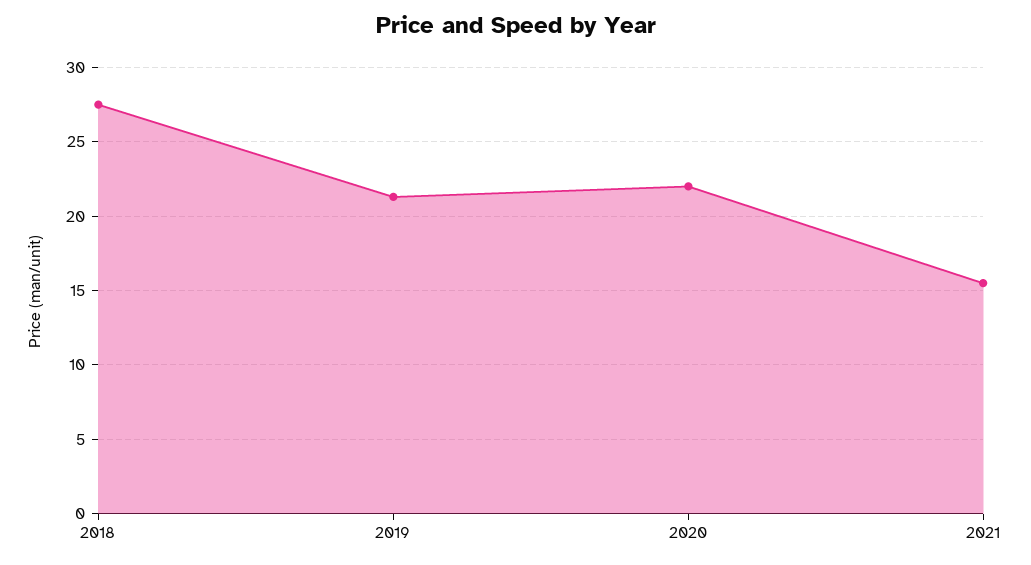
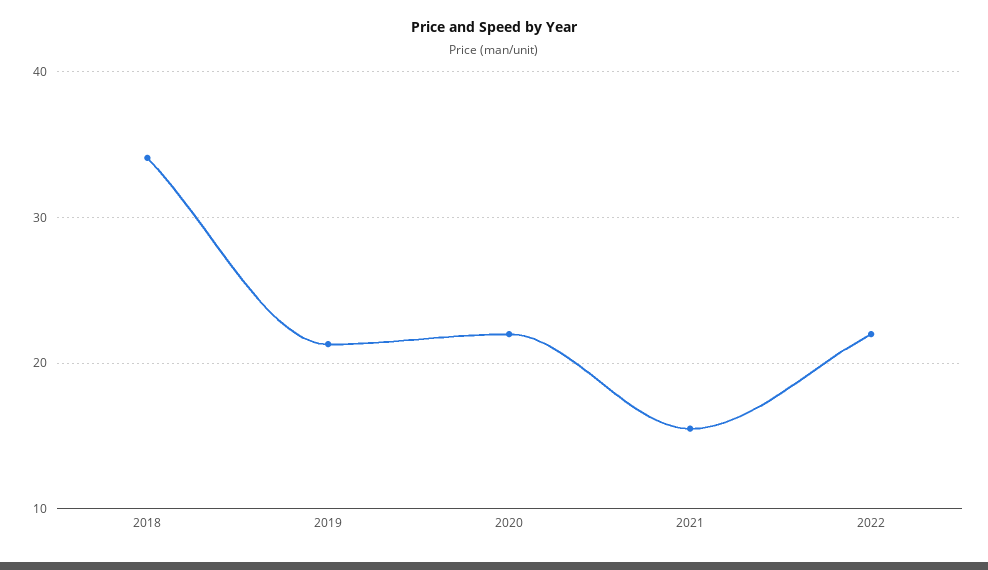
2018: 27.5 -> 34
2022: none -> 22

